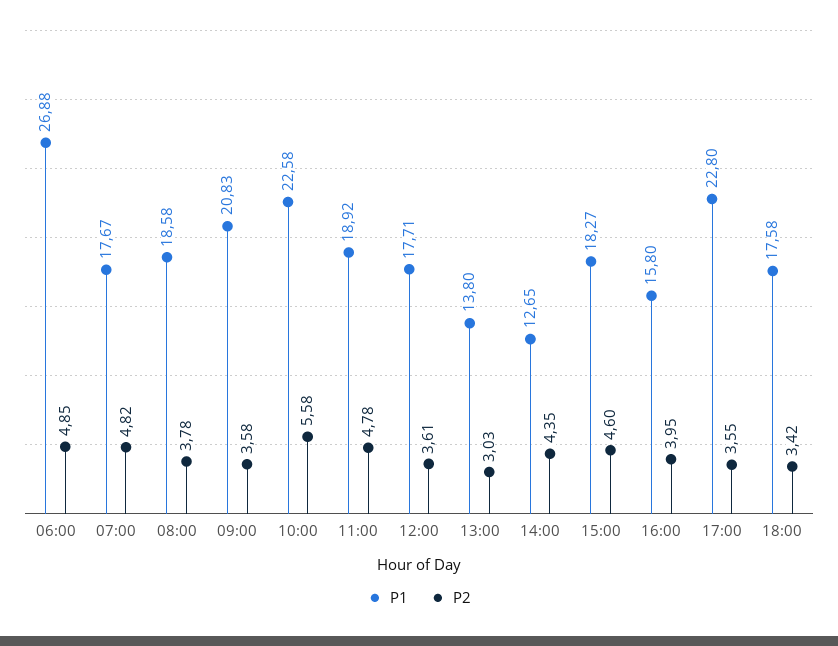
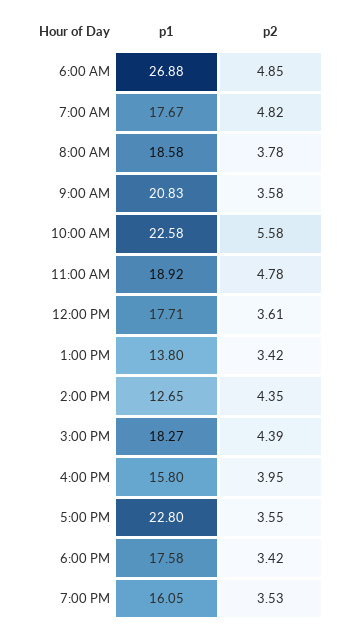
P2, 13:00: 3.03 -> 3.42
P2, 15:00: 4.6 -> 4.39
P1, 7:00 PM: none -> 16.05
P2, 7:00 PM: none -> 3.53

